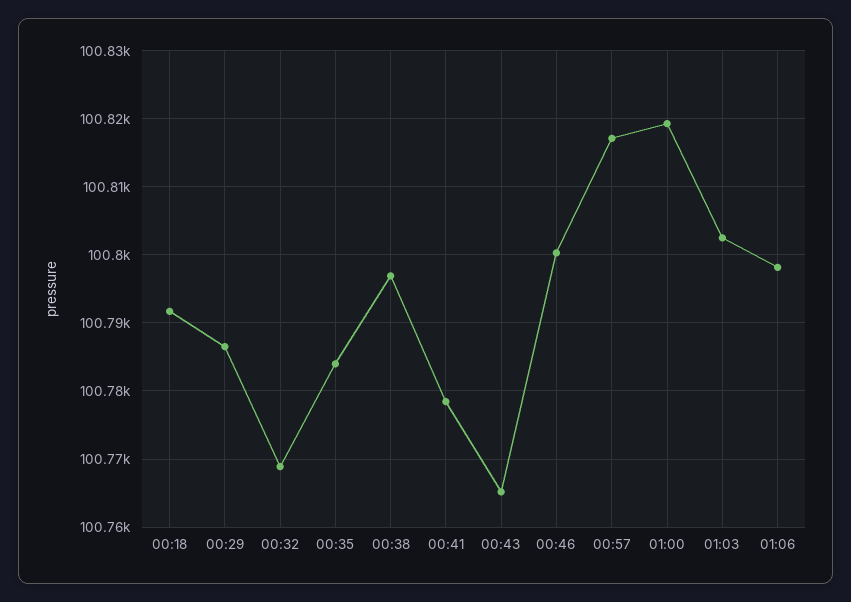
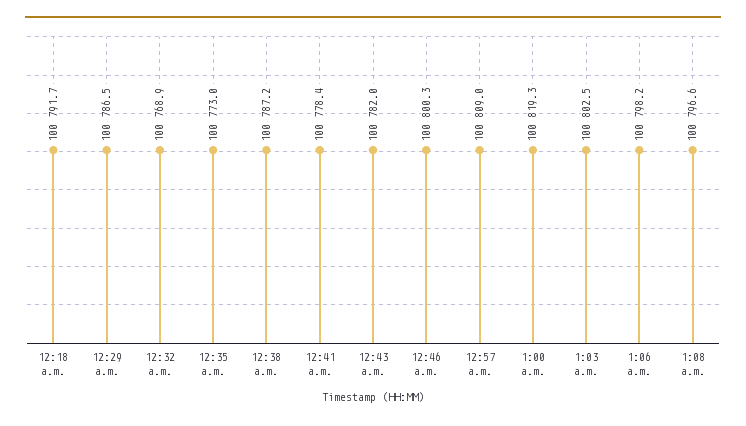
00:35: 100784 -> 100773
00:38: 100797 -> 100787.2
00:43: 100765 -> 100782
00:57: 100817 -> 100809
1:08 a.m.: none -> 100796.6

